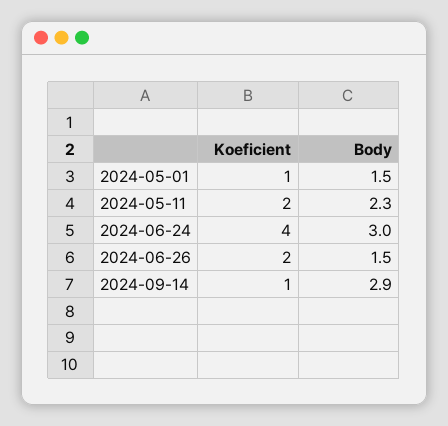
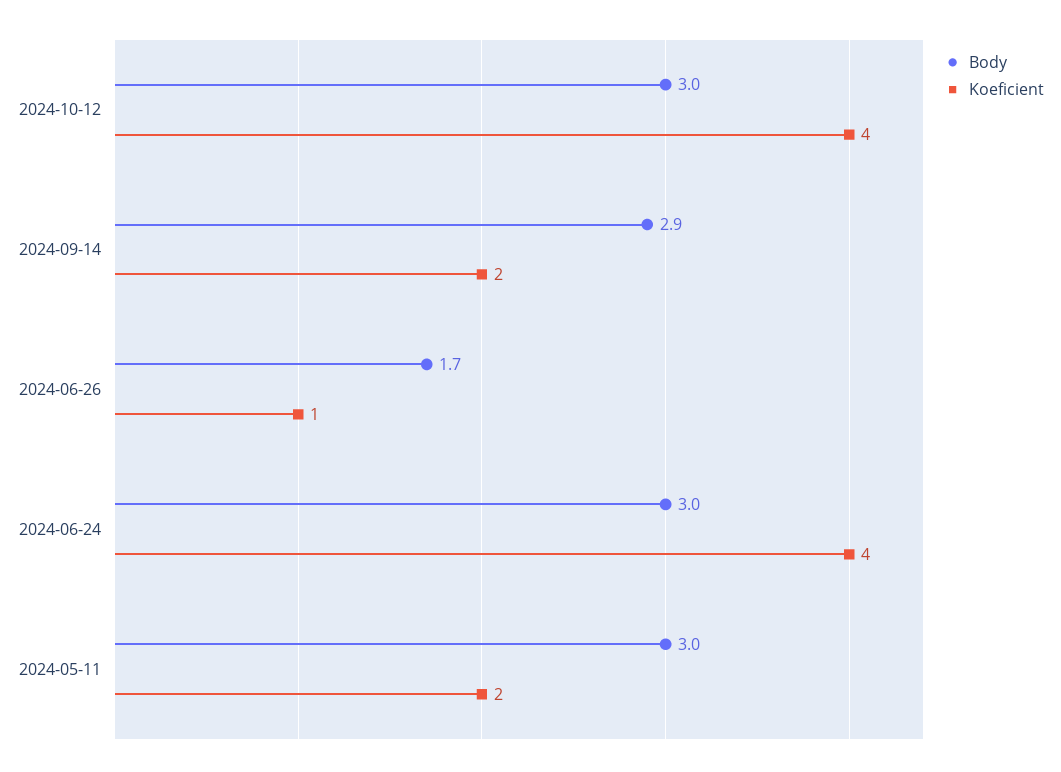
Koeficient, 2024-05-01: 1 -> none
Body, 2024-05-01: 1.5 -> none
Body, 2024-05-11: 2.3 -> 3
Koeficient, 2024-06-26: 2 -> 1
Body, 2024-06-26: 1.5 -> 1.7
Koeficient, 2024-09-14: 1 -> 2
Body, 2024-10-12: none -> 3
Koeficient, 2024-10-12: none -> 4

